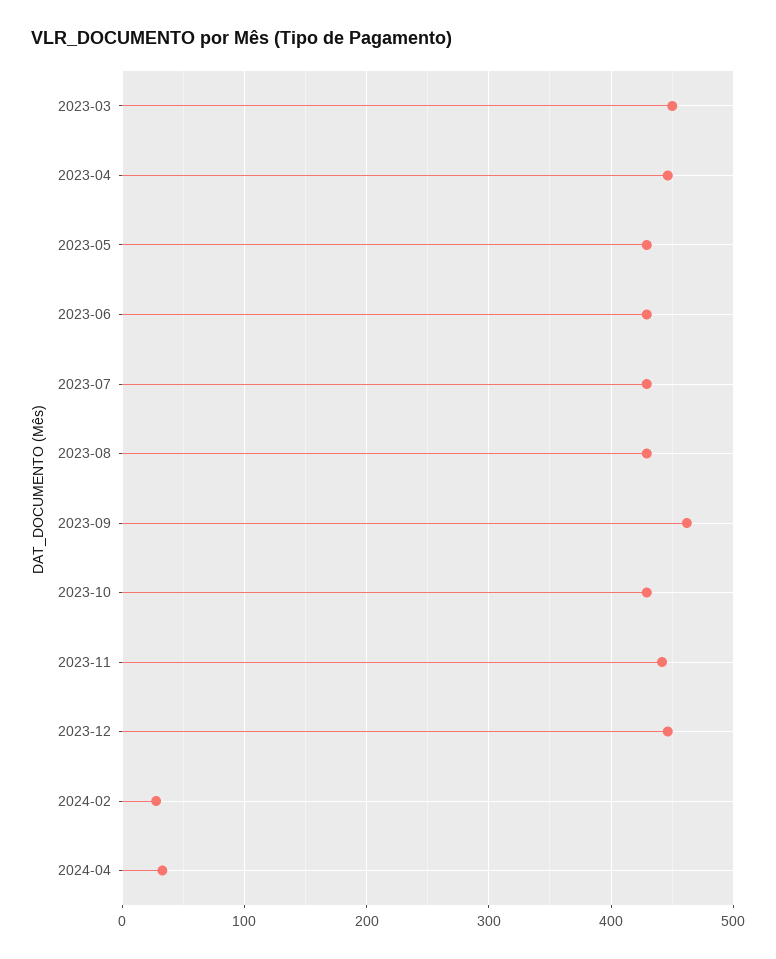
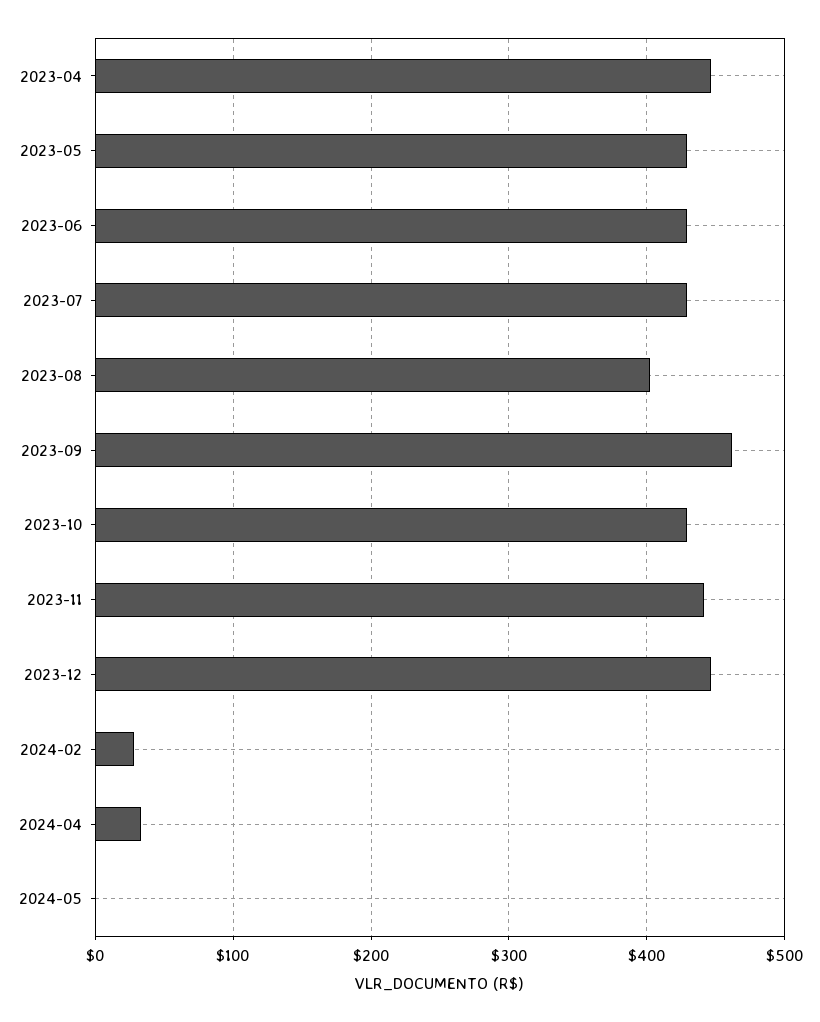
2023-03: 450 -> none
2023-08: 430 -> 400
2024-05: none -> 0

